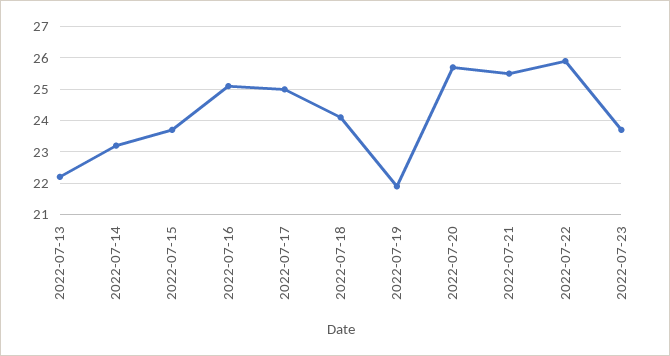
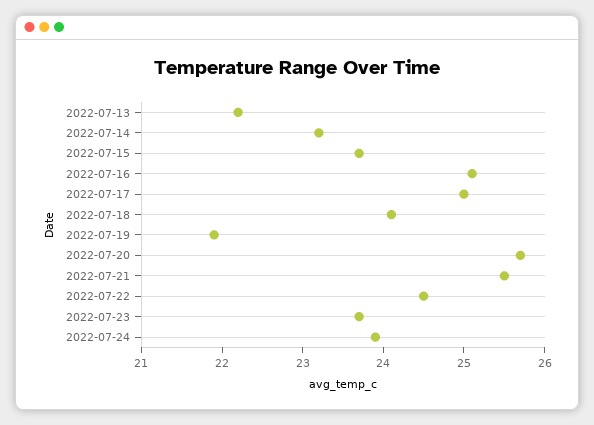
2022-07-22: 26 -> 24.5
2022-07-24: none -> 23.9

